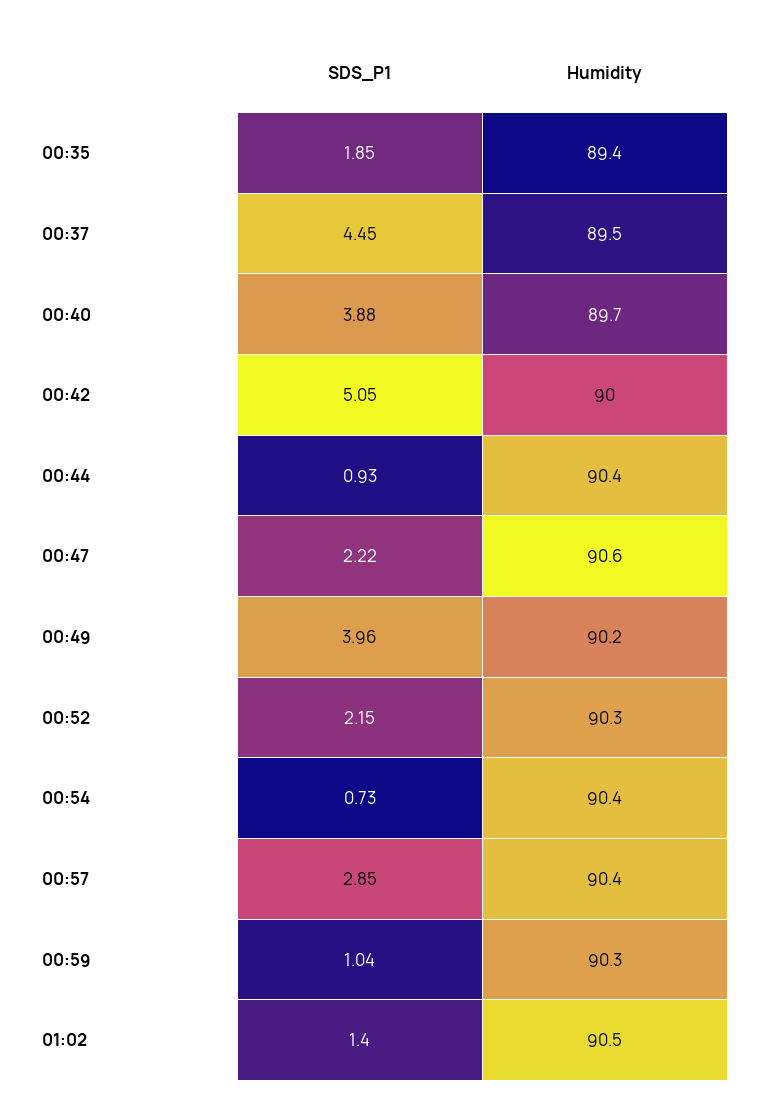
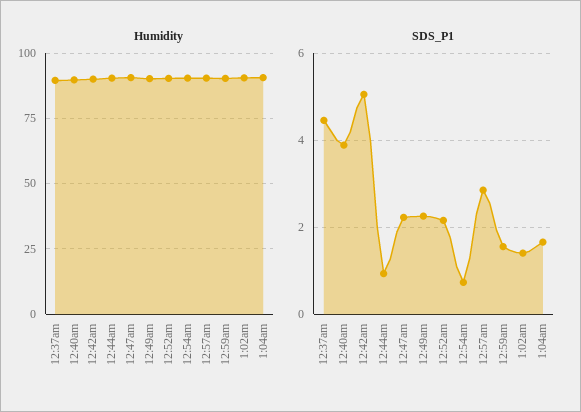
SDS_P1, 00:35: 1.85 -> none
Humidity, 00:35: 89.4 -> none
SDS_P1, 00:49: 3.96 -> 2.2
SDS_P1, 00:59: 1.04 -> 1.6
Humidity, 1:04am: none -> 90
SDS_P1, 1:04am: none -> 1.6

